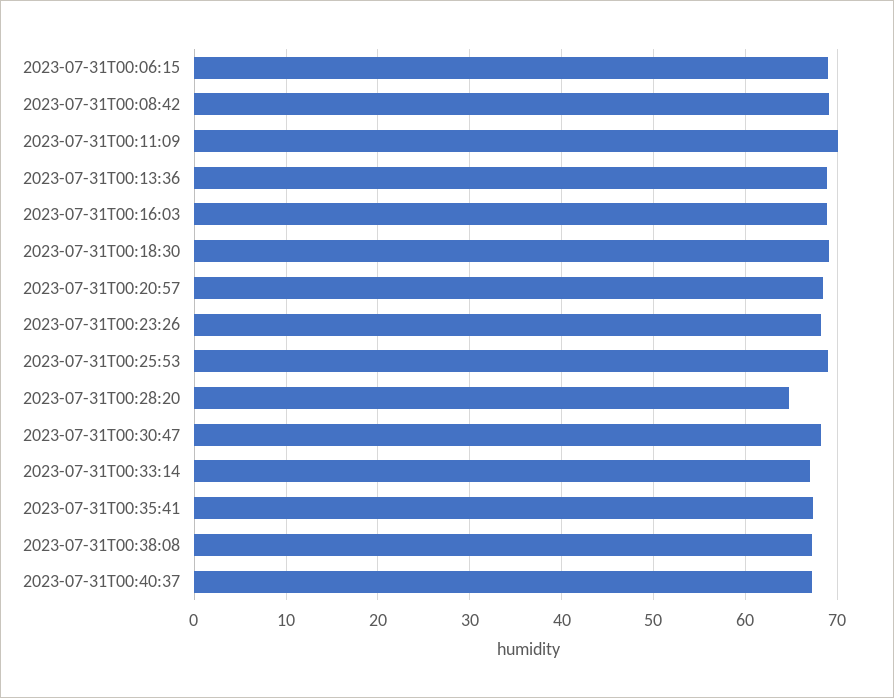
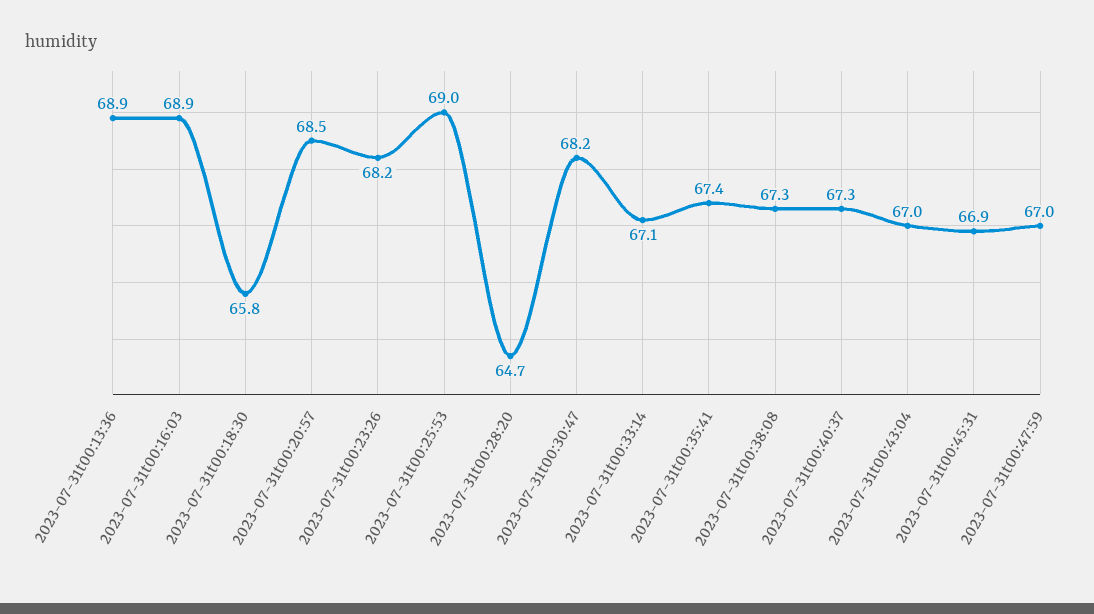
2023-07-31T00:06:15: 69 -> none
2023-07-31T00:08:42: 69 -> none
2023-07-31T00:11:09: 70 -> none
2023-07-31T00:18:30: 69 -> 65.8
2023-07-31t00:43:04: none -> 67
2023-07-31t00:45:31: none -> 66.9
2023-07-31t00:47:59: none -> 67

